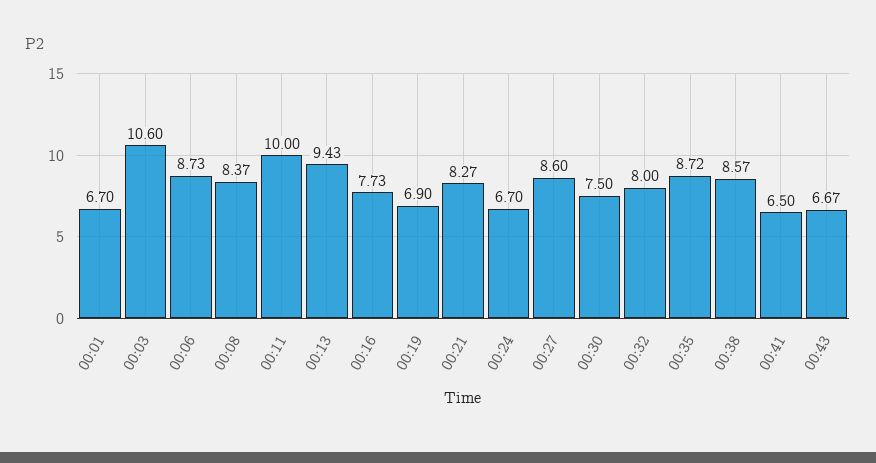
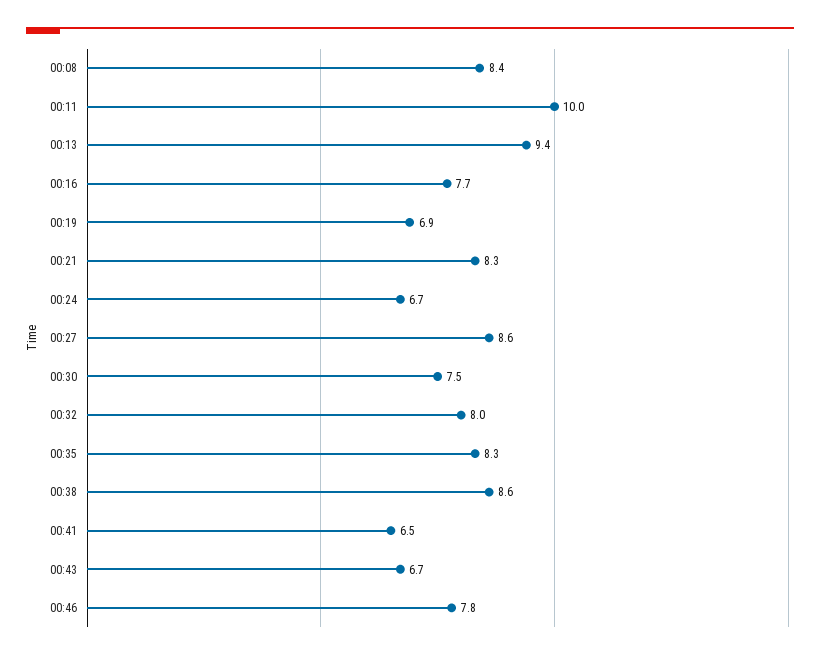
00:01: 6.7 -> none
00:03: 10.6 -> none
00:06: 8.73 -> none
00:35: 8.72 -> 8.3
00:46: none -> 7.8

